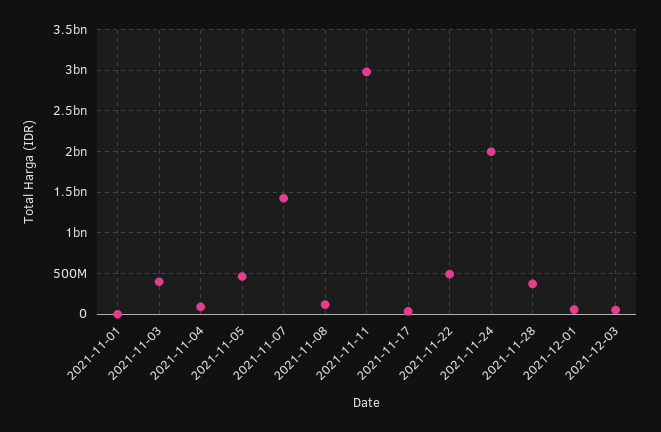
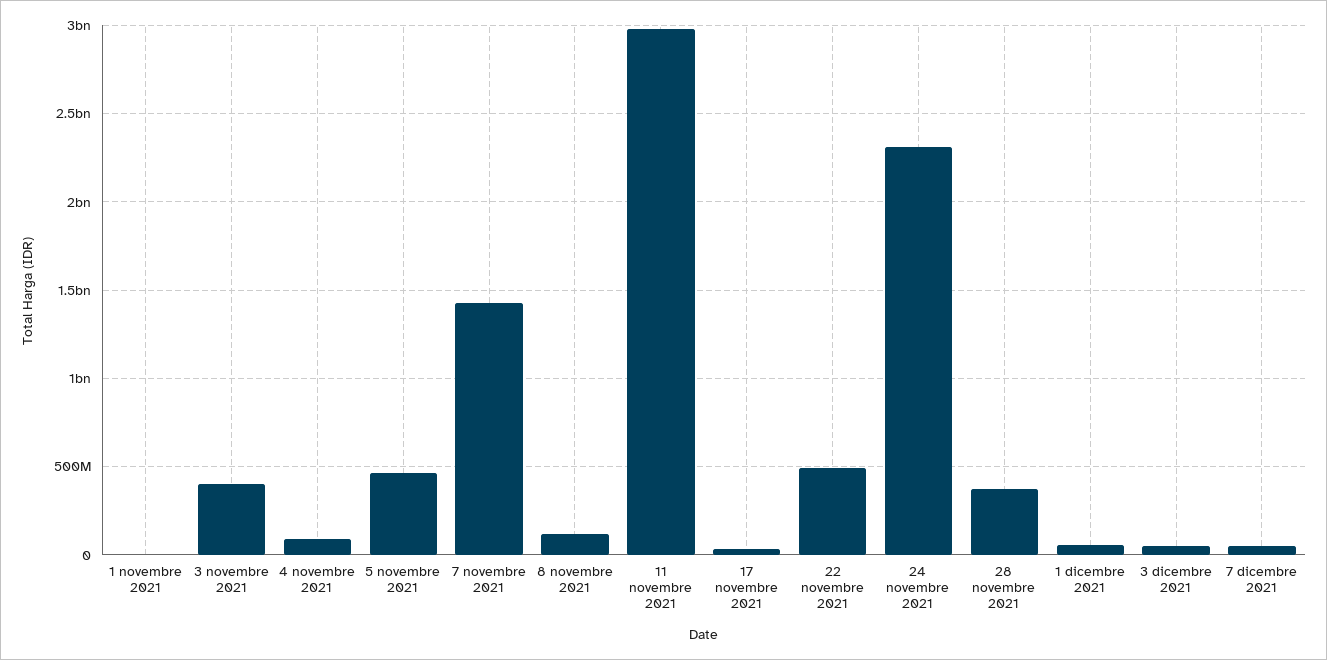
2021-11-24: 2000000000 -> 2300000000
7 dicembre 2021: none -> 50000000

